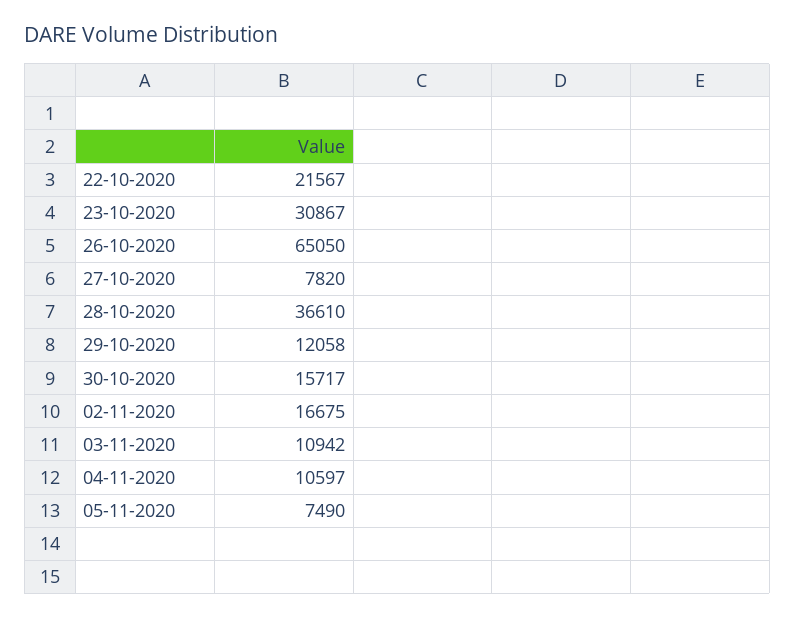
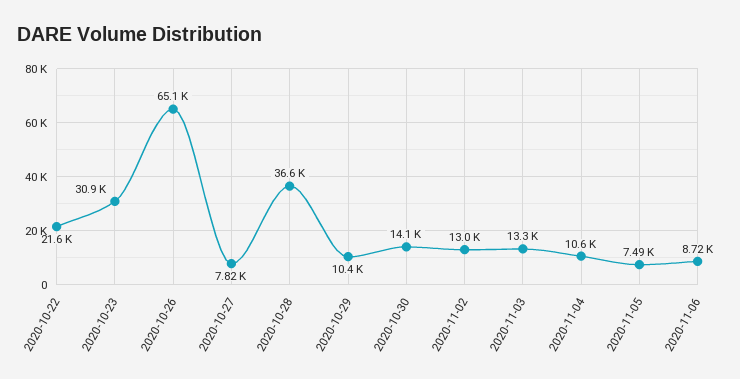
29-10-2020: 12058 -> 10400
30-10-2020: 15717 -> 14100
02-11-2020: 16675 -> 13000
03-11-2020: 10942 -> 13300
2020-11-06: none -> 8720

